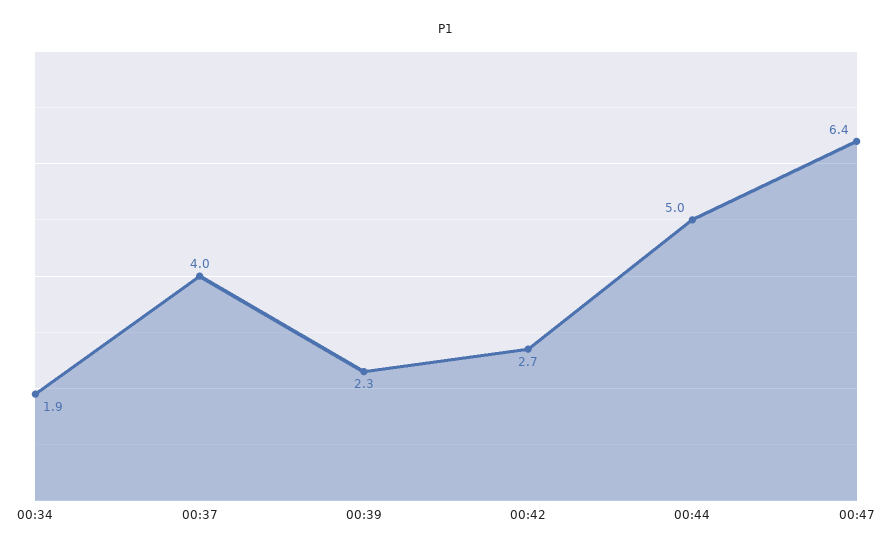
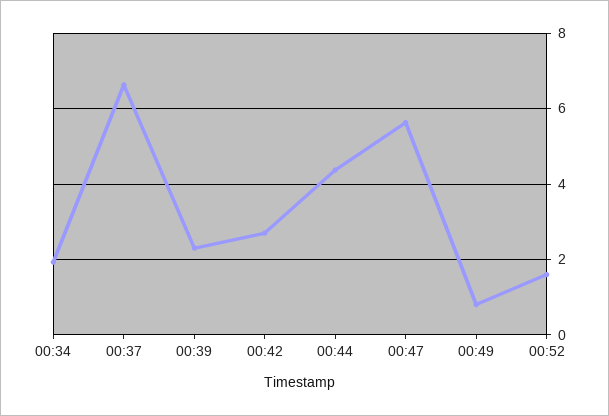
00:37: 4 -> 6.6
00:44: 5 -> 4.4
00:47: 6.4 -> 5.6
00:49: none -> 0.8
00:52: none -> 1.6

